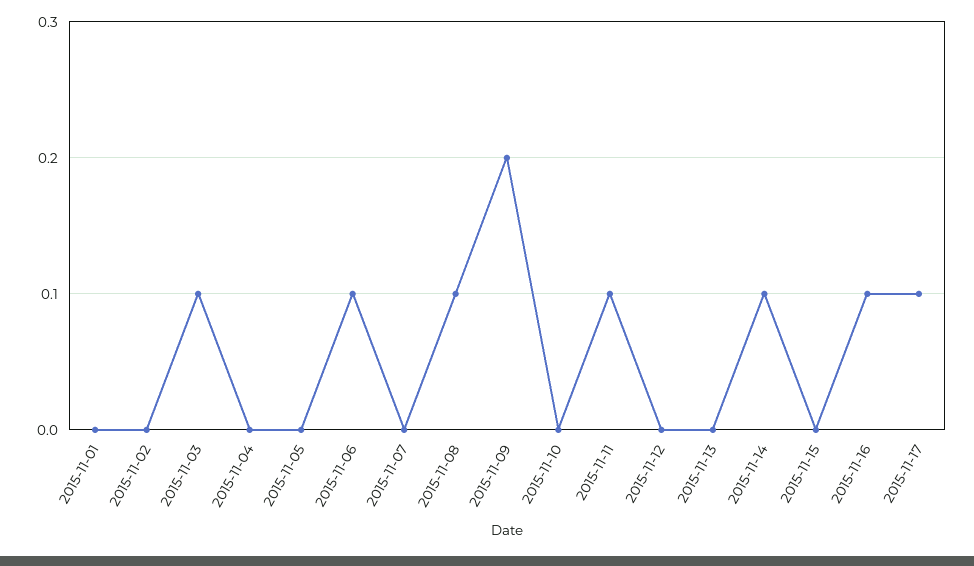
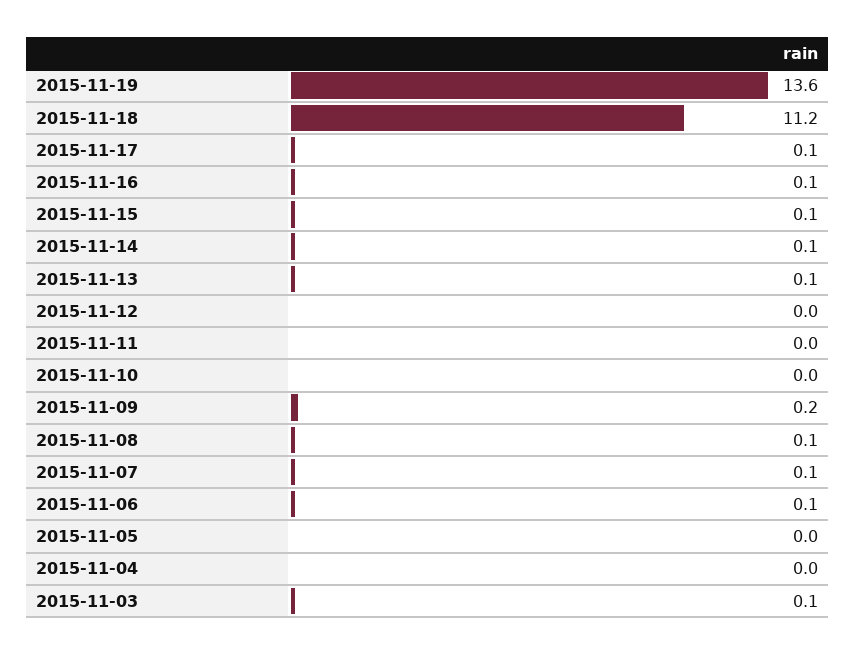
2015-11-01: 0 -> none
2015-11-02: 0 -> none
2015-11-07: 0 -> 0.1
2015-11-11: 0.1 -> 0
2015-11-13: 0 -> 0.1
2015-11-15: 0 -> 0.1
2015-11-19: none -> 13.6
2015-11-18: none -> 11.2

